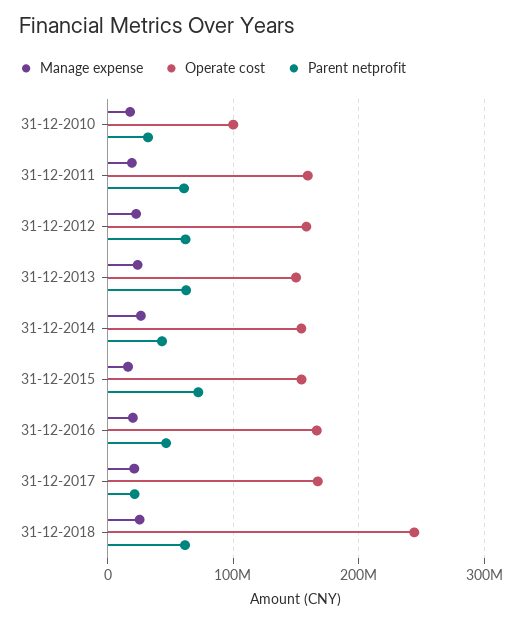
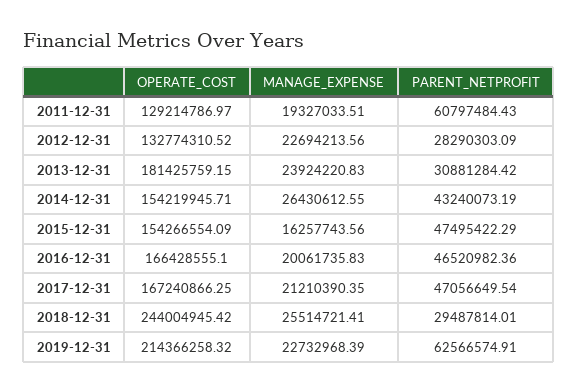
Manage expense, 31-12-2010: 20000000 -> none
Operate cost, 31-12-2010: 100000000 -> none
Parent netprofit, 31-12-2010: 30000000 -> none
Operate cost, 31-12-2011: 160000000 -> 129214786.97
Operate cost, 31-12-2012: 160000000 -> 132774310.52
Parent netprofit, 31-12-2012: 60000000 -> 28290303.09
Operate cost, 31-12-2013: 150000000 -> 181425759.15
Parent netprofit, 31-12-2013: 60000000 -> 30881284.42
Parent netprofit, 31-12-2015: 70000000 -> 47495422.29
Parent netprofit, 31-12-2017: 20000000 -> 47056649.54
Parent netprofit, 31-12-2018: 60000000 -> 29487814.01
Operate cost, 2019-12-31: none -> 214366258.32
Manage expense, 2019-12-31: none -> 22732968.39
Parent netprofit, 2019-12-31: none -> 62566574.91

